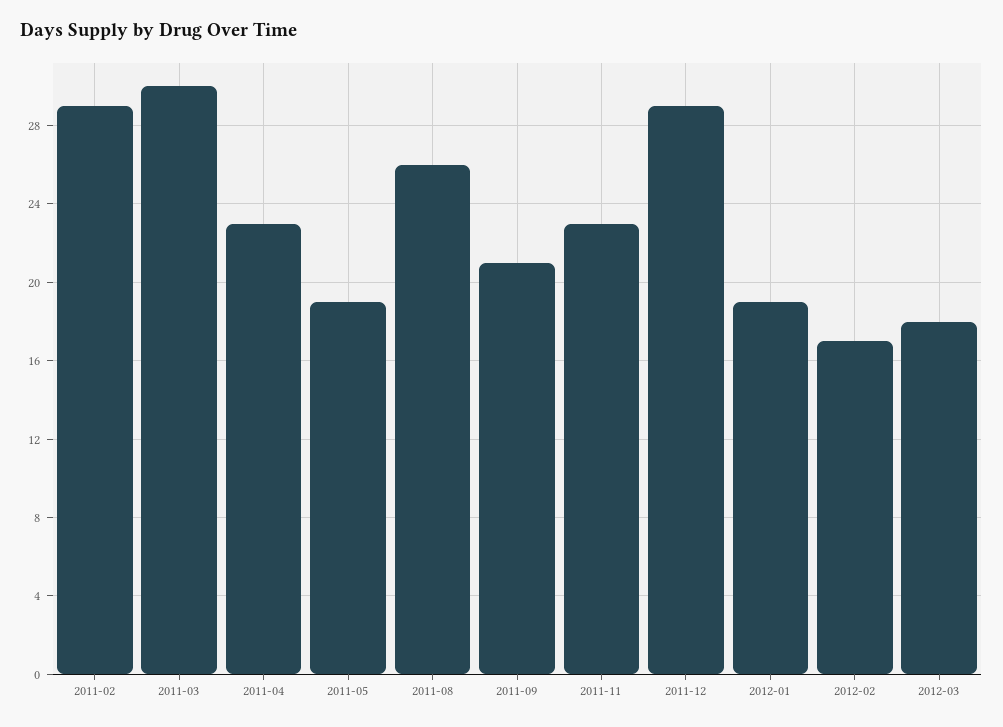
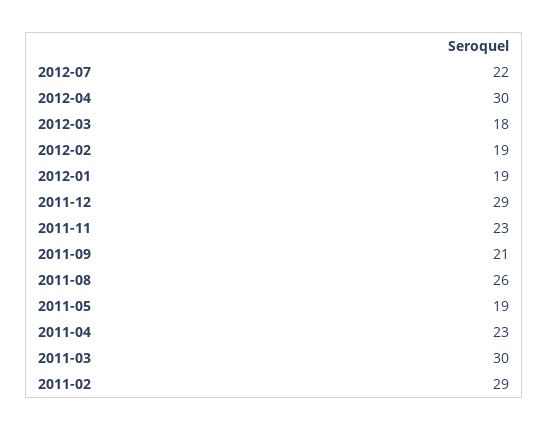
2012-02: 17 -> 19
2012-07: none -> 22
2012-04: none -> 30

